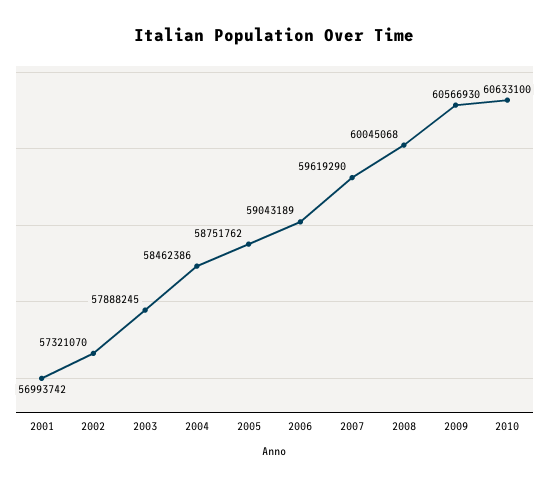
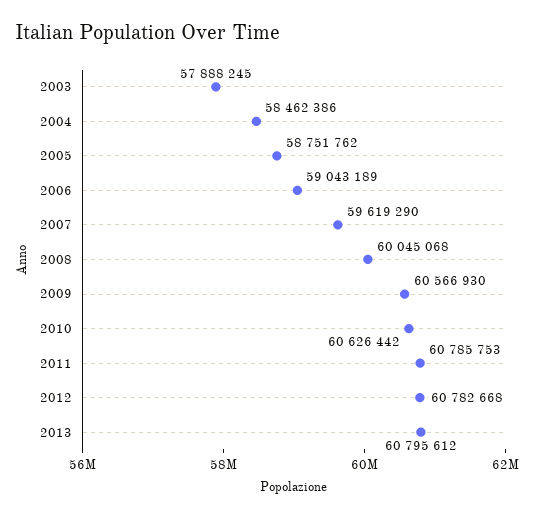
2001: 56993742 -> none
2002: 57321070 -> none
2010: 60633100 -> 60626442
2011: none -> 60785753
2012: none -> 60782668
2013: none -> 60795612

